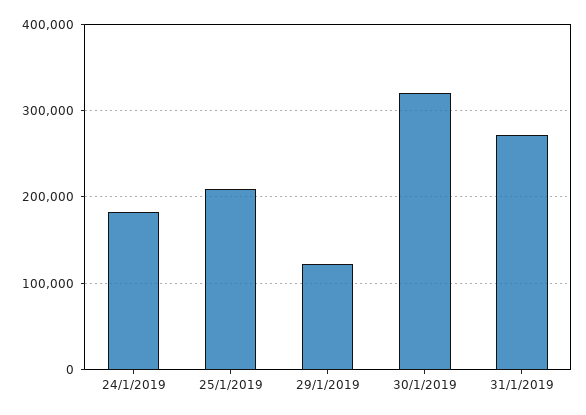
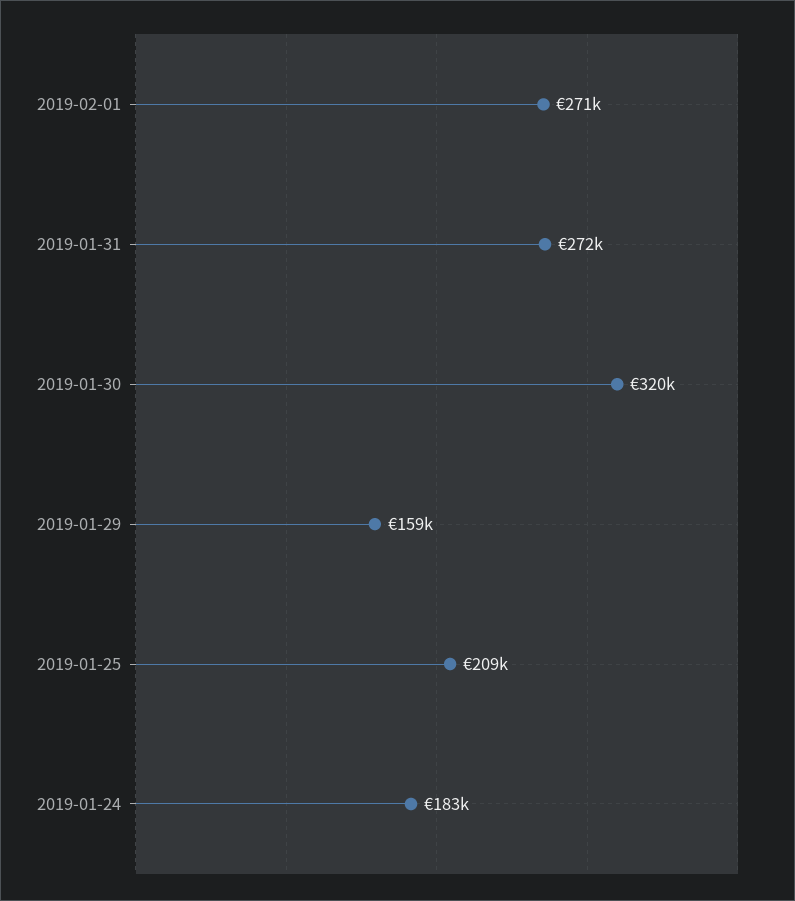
29/1/2019: 120000 -> 159000
2019-02-01: none -> 271000

